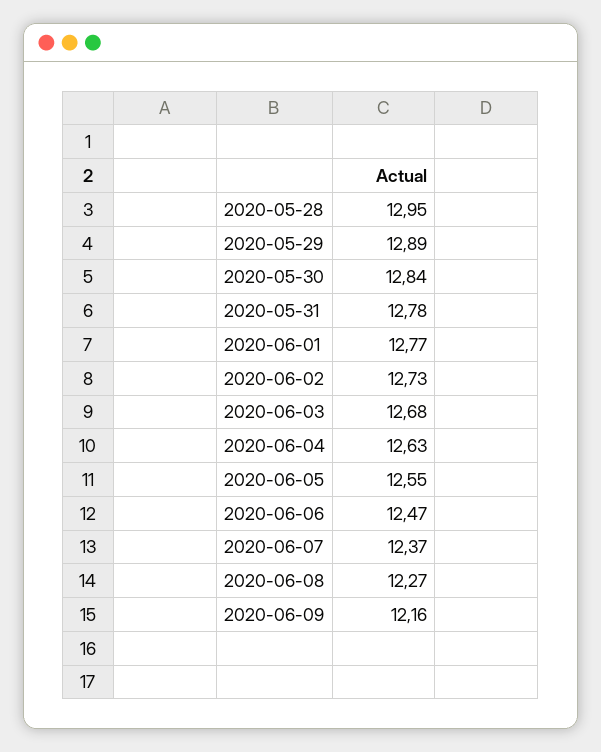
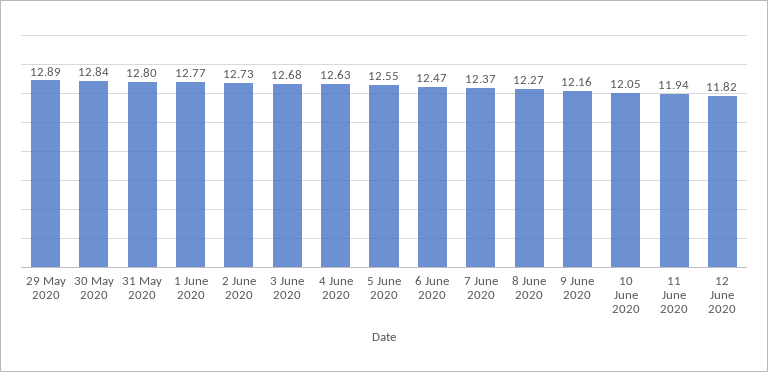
2020-05-28: 12.95 -> none
2020-05-31: 12.78 -> 12.8
10 June 2020: none -> 12.05
11 June 2020: none -> 11.94
12 June 2020: none -> 11.82

